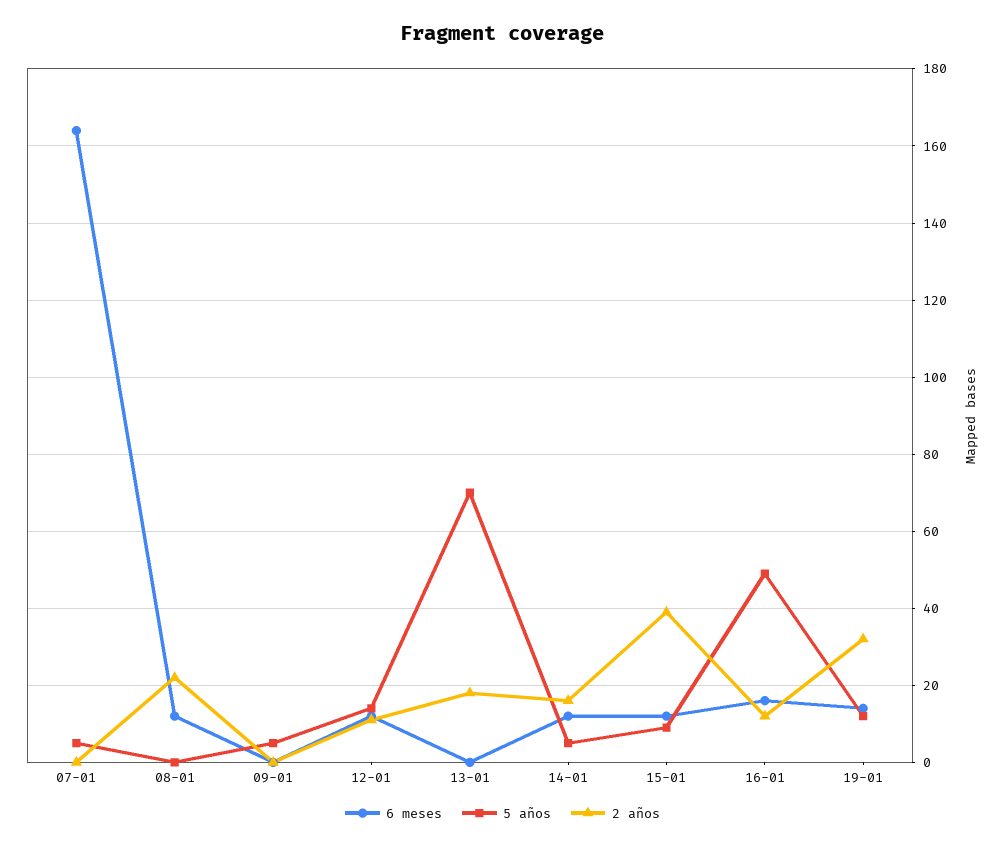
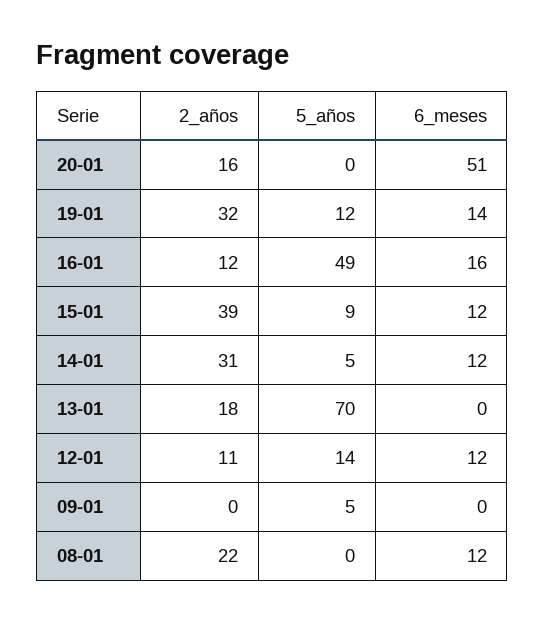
6 meses, 07-01: 165 -> none
5 años, 07-01: 5 -> none
2 años, 07-01: 0 -> none
2 años, 14-01: 15 -> 31
2 años, 20-01: none -> 16
5 años, 20-01: none -> 0
6 meses, 20-01: none -> 51

